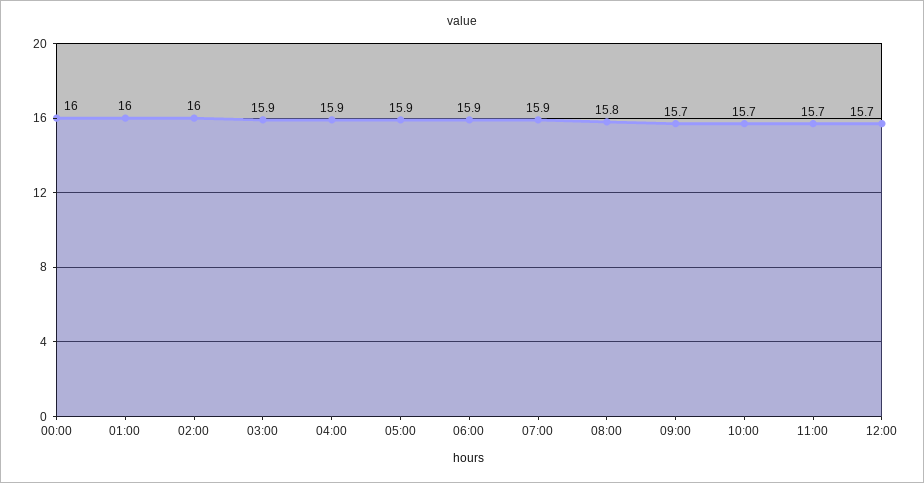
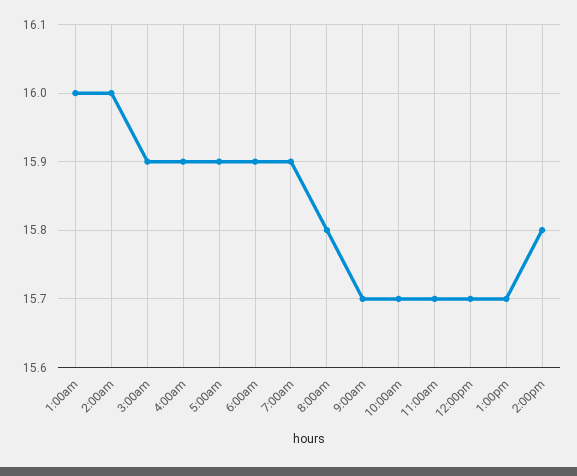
00:00: 16 -> none
1:00pm: none -> 15.7
2:00pm: none -> 15.8

